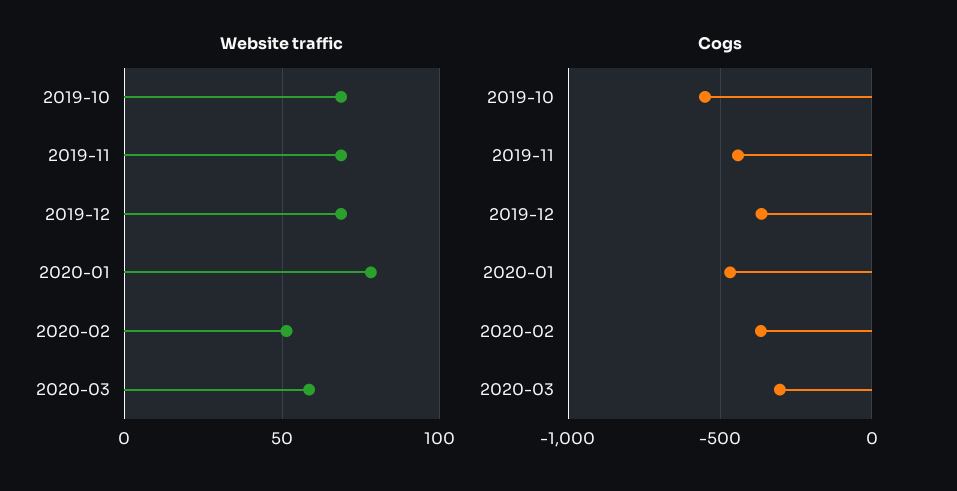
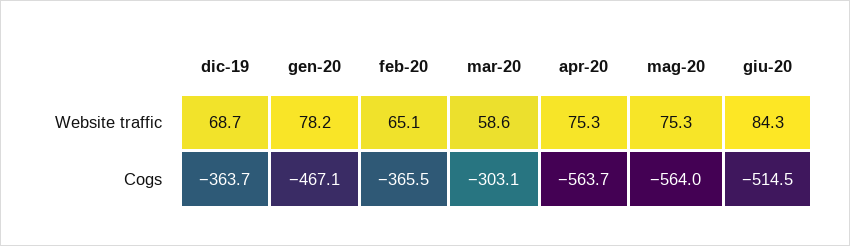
Website traffic, 2019-10: 70 -> none
Website traffic, 2019-11: 70 -> none
Website traffic, 2020-02: 50 -> 65.1
Cogs, 2019-10: -550 -> none
Cogs, 2019-11: -450 -> none
Website traffic, apr-20: none -> 75.3
Website traffic, mag-20: none -> 75.3
Website traffic, giu-20: none -> 84.3
Cogs, apr-20: none -> -563.7
Cogs, mag-20: none -> -564
Cogs, giu-20: none -> -514.5

